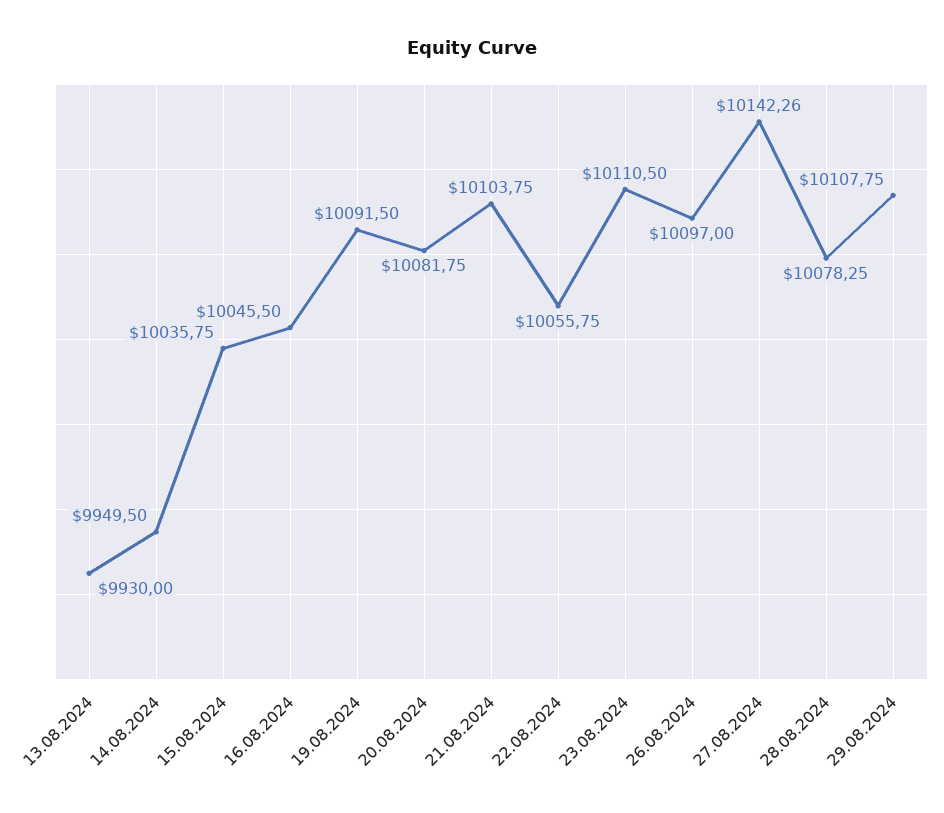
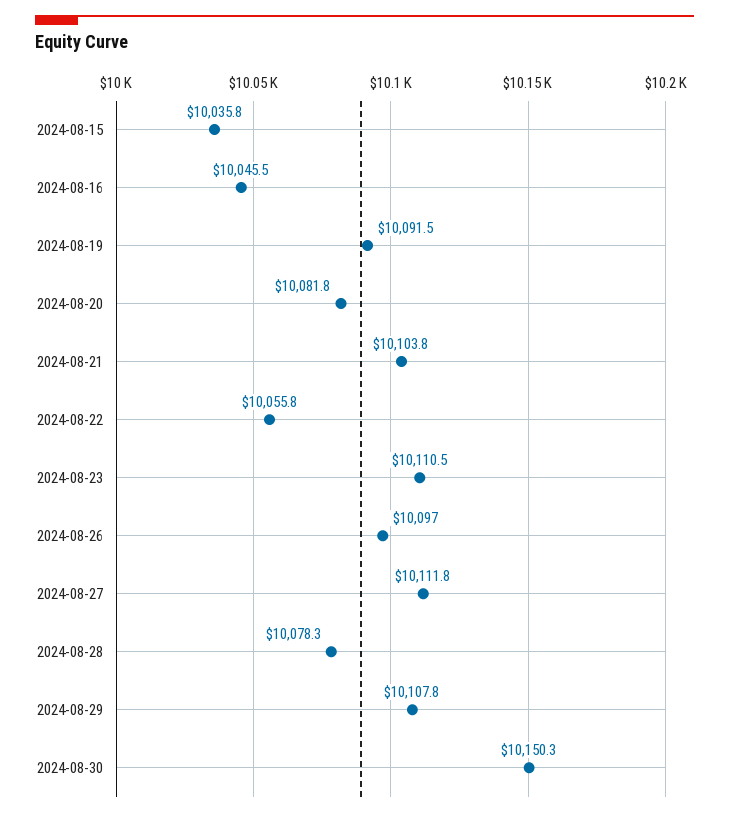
13.08.2024: 9930 -> none
14.08.2024: 9949.5 -> none
27.08.2024: 10142.26 -> 10111.8
2024-08-30: none -> 10150.3

